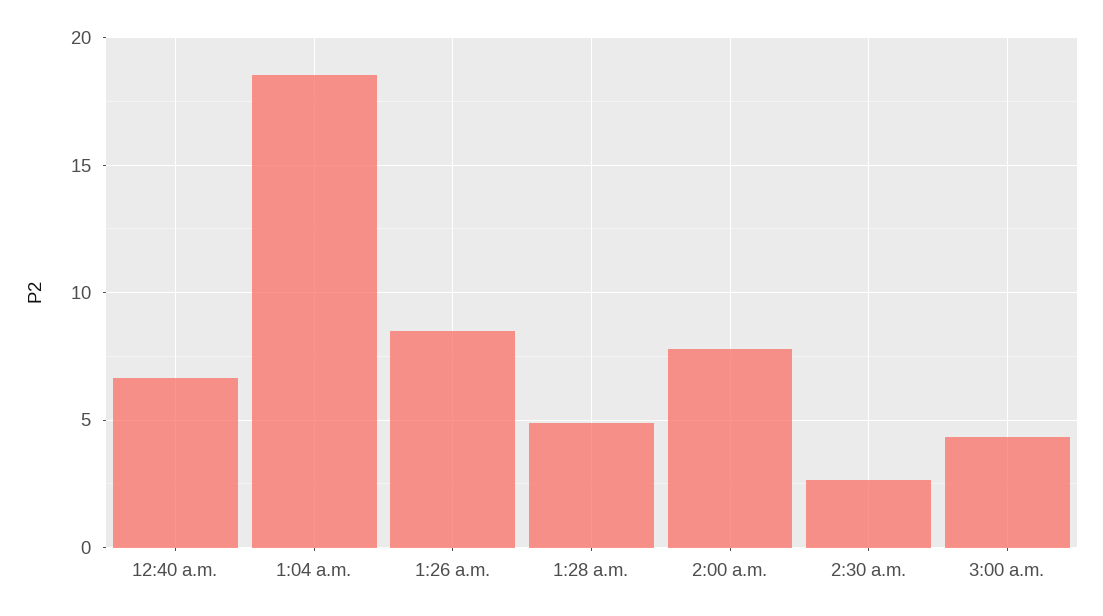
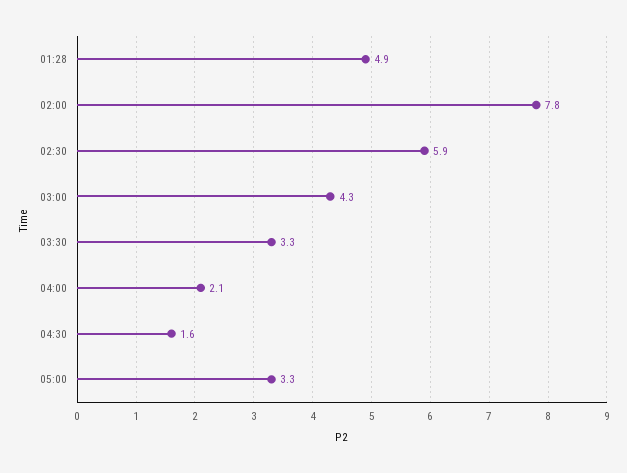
12:40 a.m.: 6.5 -> none
1:04 a.m.: 18.5 -> none
1:26 a.m.: 8.5 -> none
2:30 a.m.: 2.5 -> 5.9
03:30: none -> 3.3
04:00: none -> 2.1
04:30: none -> 1.6
05:00: none -> 3.3

